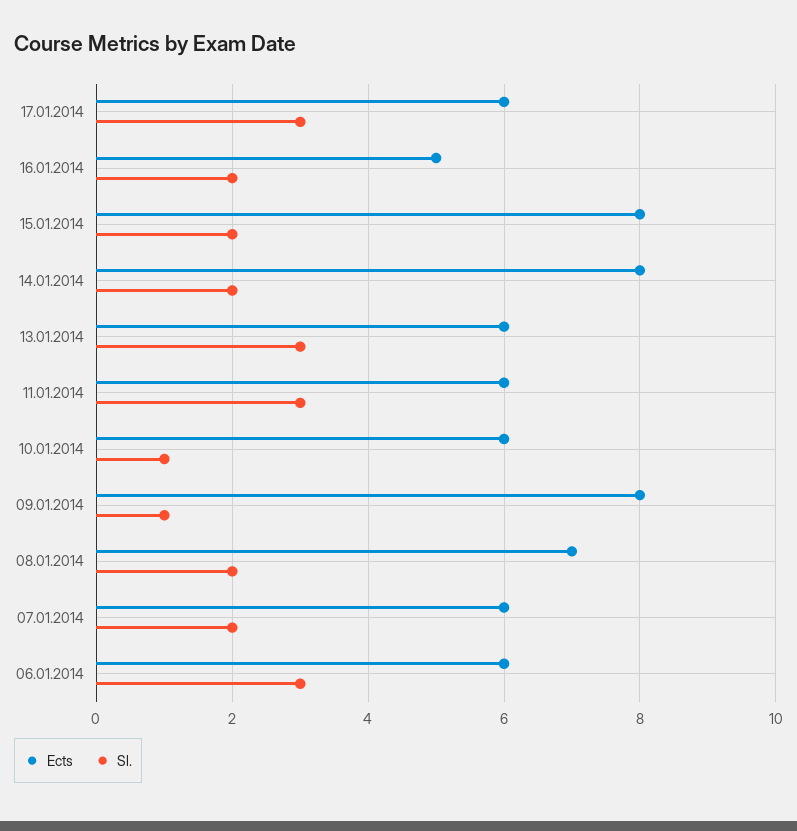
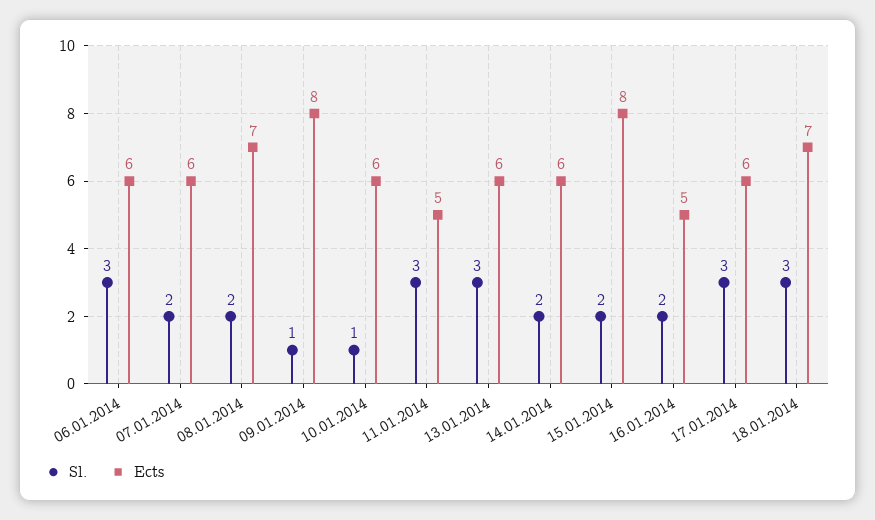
Ects, 14.01.2014: 8 -> 6
Ects, 11.01.2014: 6 -> 5
Sl., 18.01.2014: none -> 3
Ects, 18.01.2014: none -> 7

